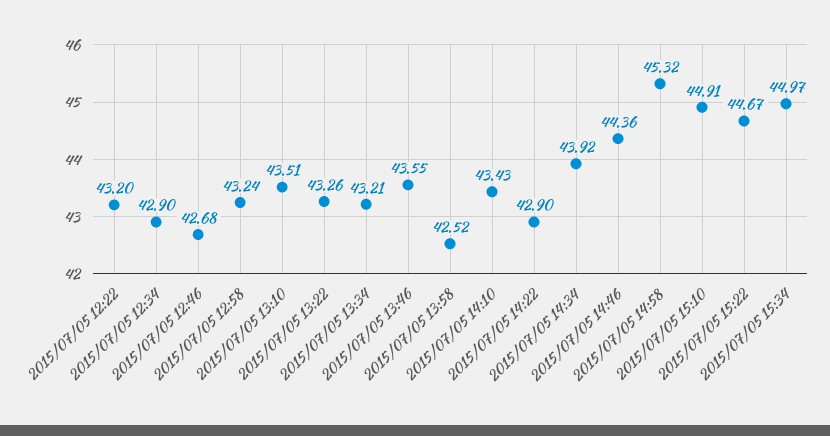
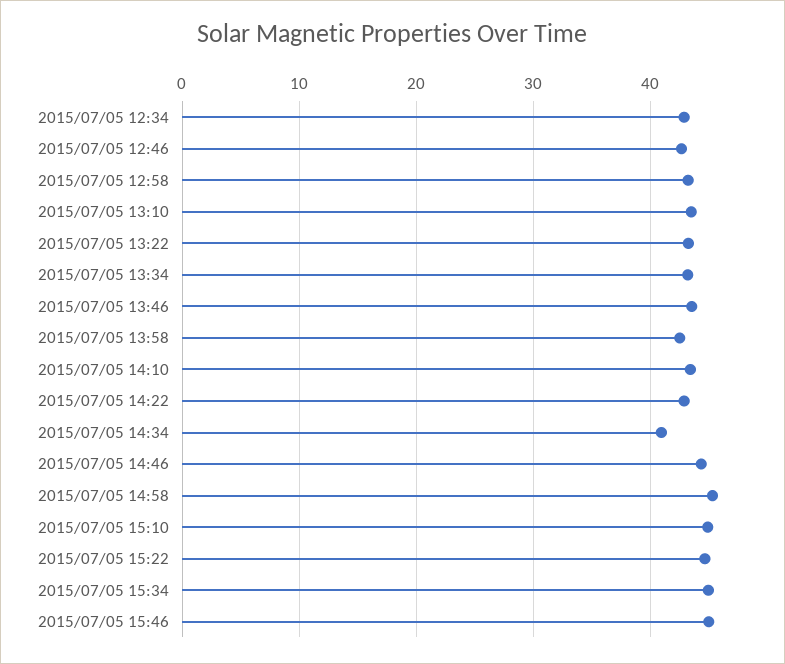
2015/07/05 12:22: 43.2 -> none
2015/07/05 14:34: 43.92 -> 41
2015/07/05 15:46: none -> 45

